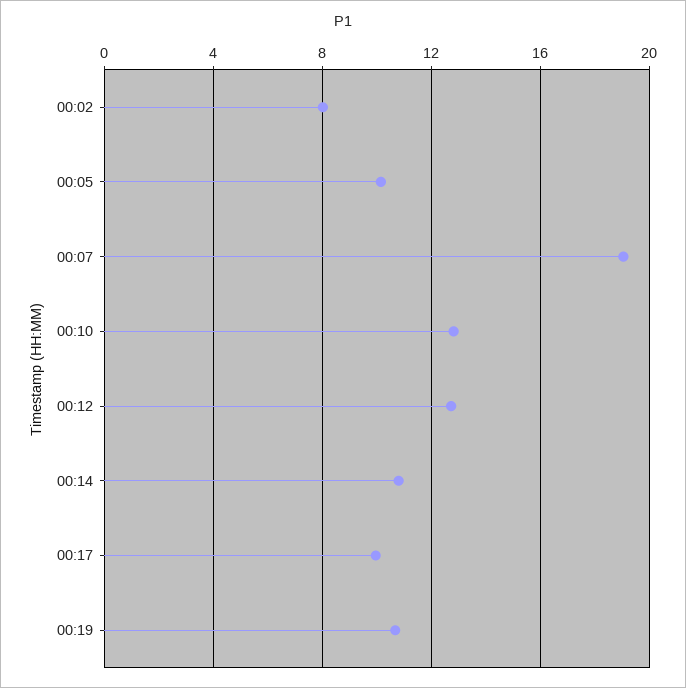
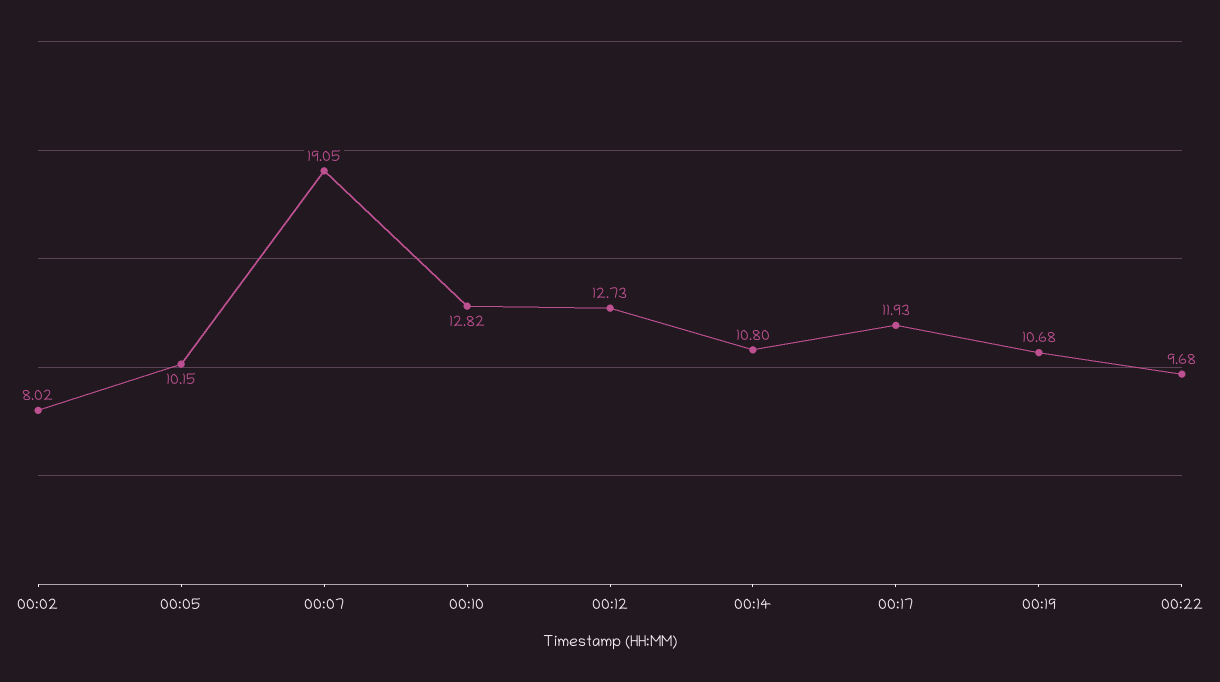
00:17: 10 -> 11.93
00:22: none -> 9.68

